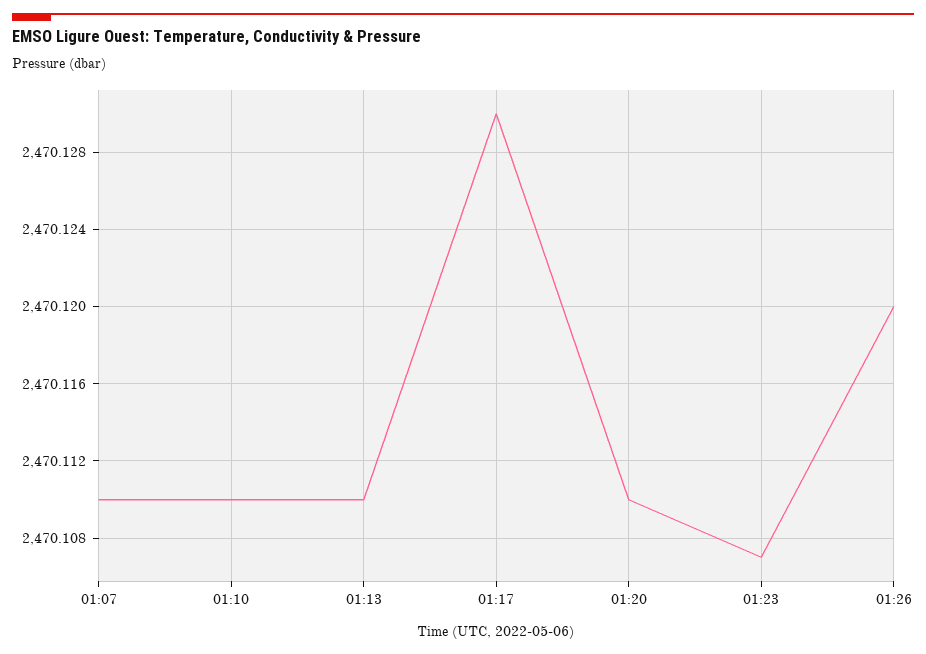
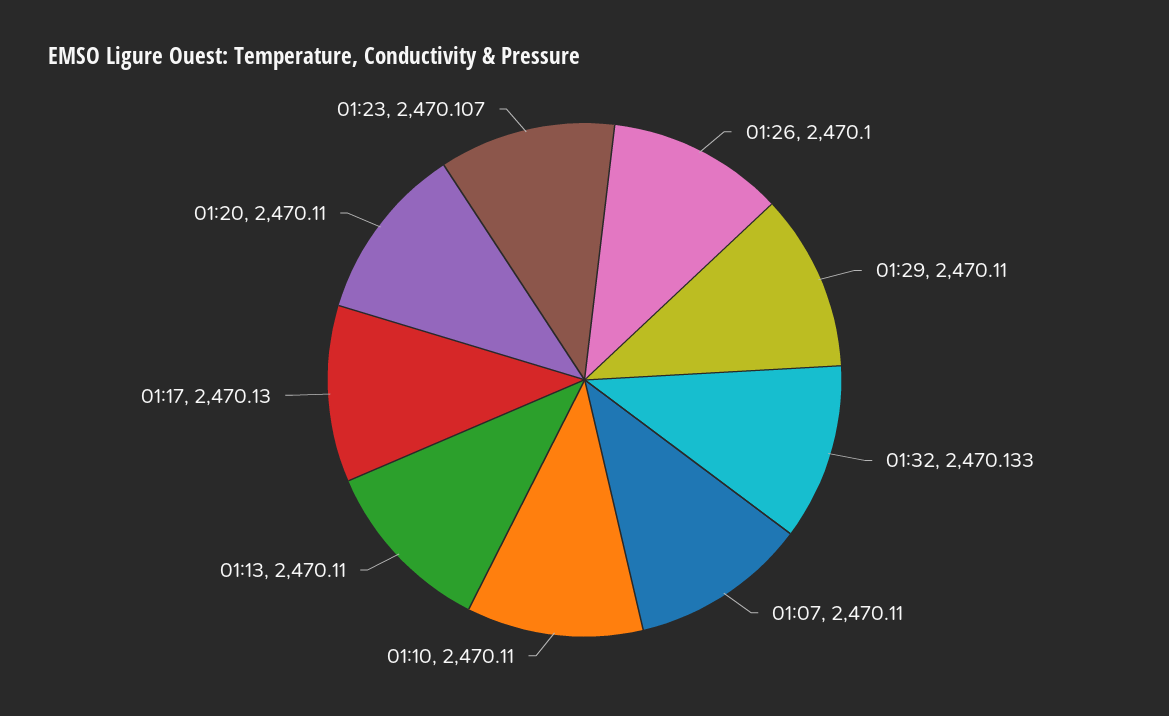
01:26: 2470.12 -> 2470.1
01:29: none -> 2470.11
01:32: none -> 2470.133

